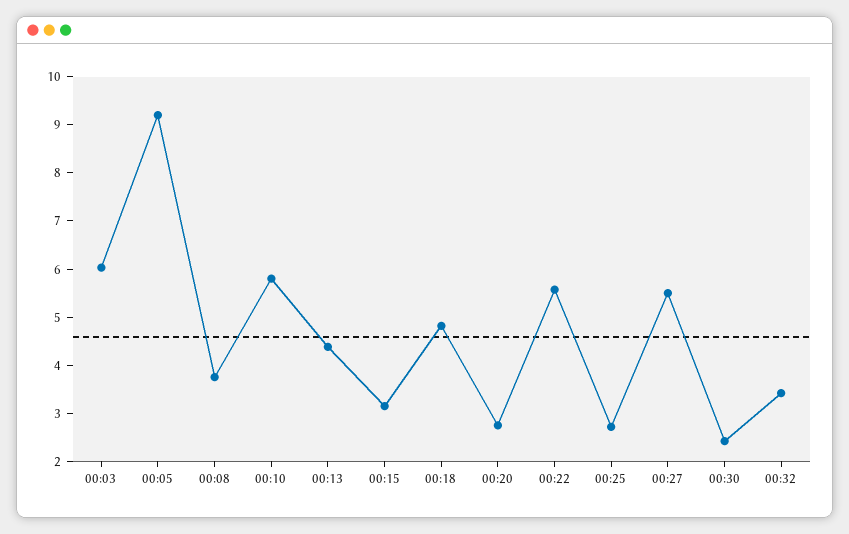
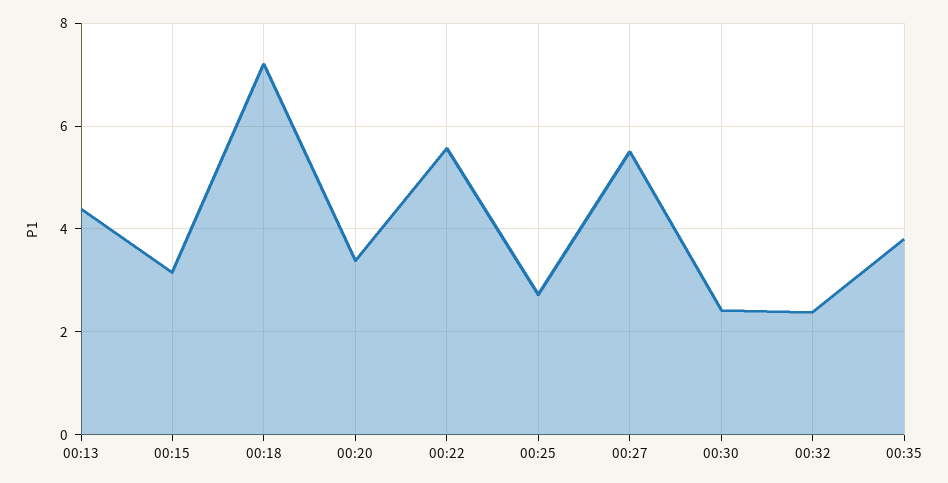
00:03: 6 -> none
00:05: 9.2 -> none
00:08: 3.8 -> none
00:10: 5.8 -> none
00:18: 4.8 -> 7.2
00:20: 2.8 -> 3.4
00:32: 3.4 -> 2.4
00:35: none -> 3.8

